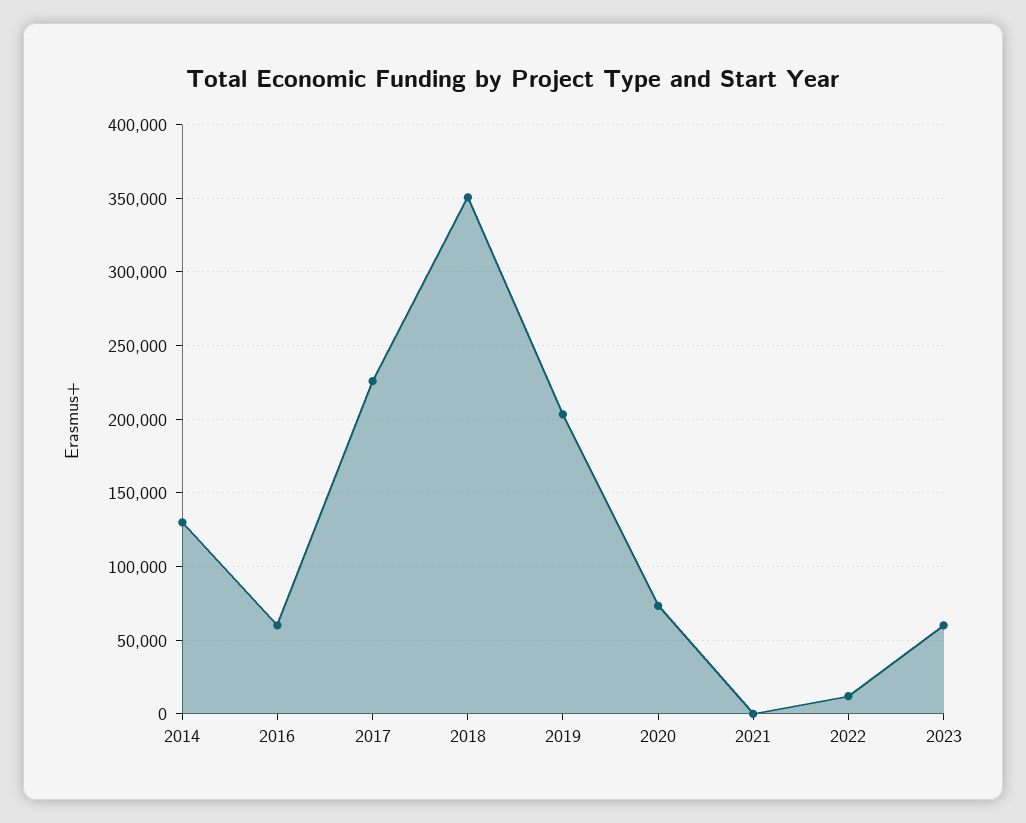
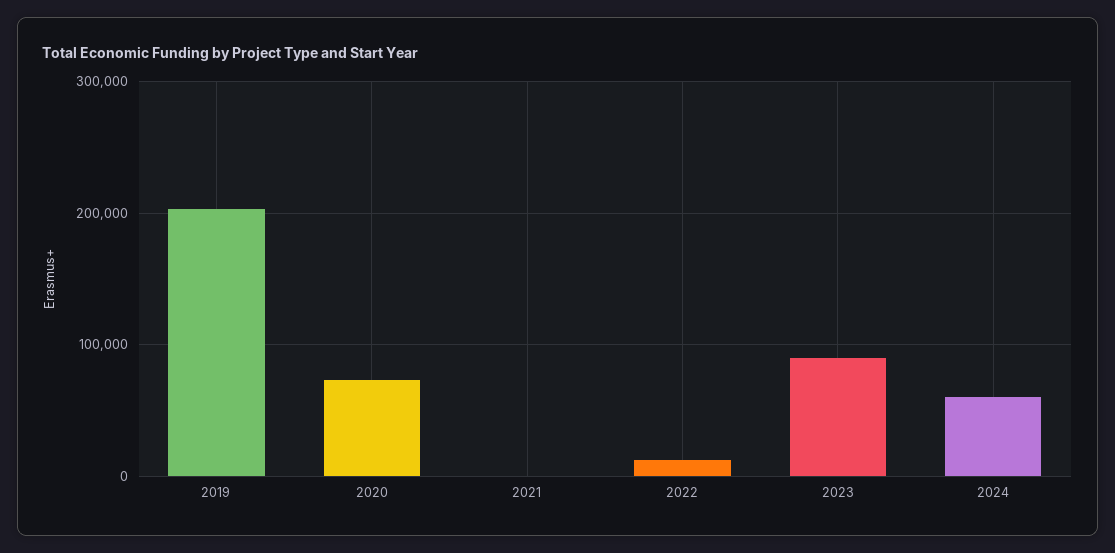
2014: 130000 -> none
2016: 60000 -> none
2017: 225000 -> none
2018: 350000 -> none
2023: 60000 -> 90000
2024: none -> 60000

